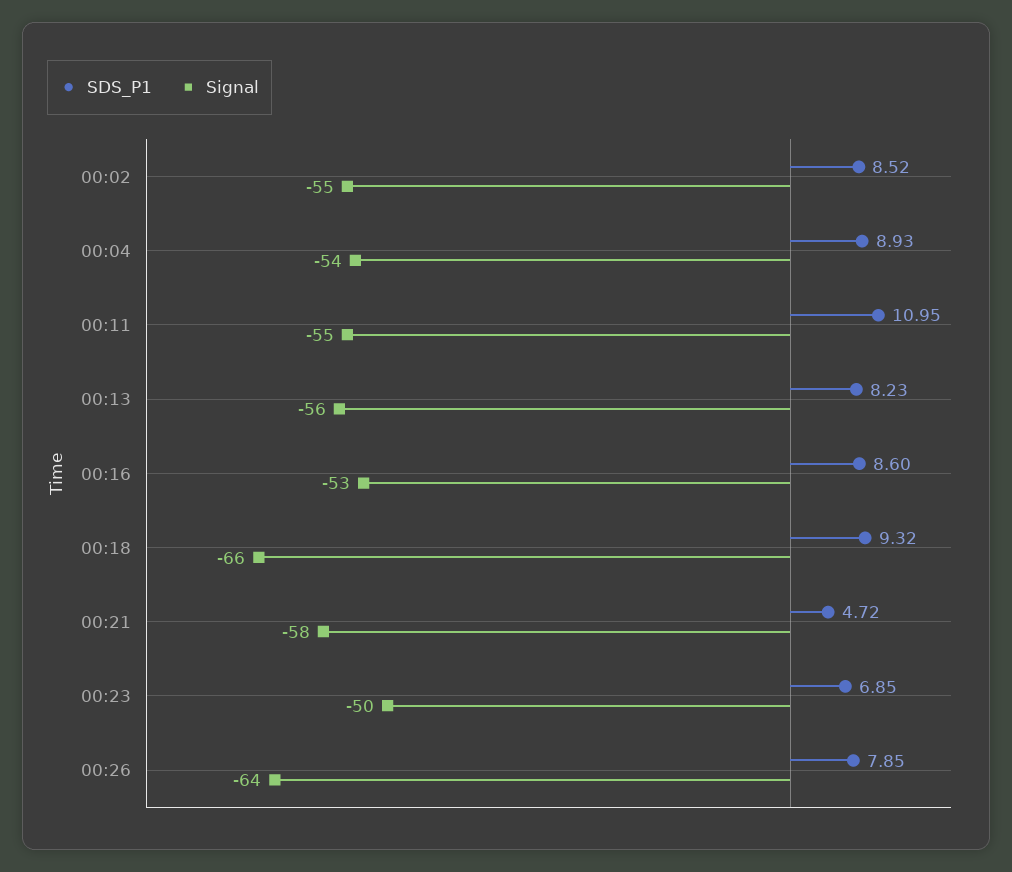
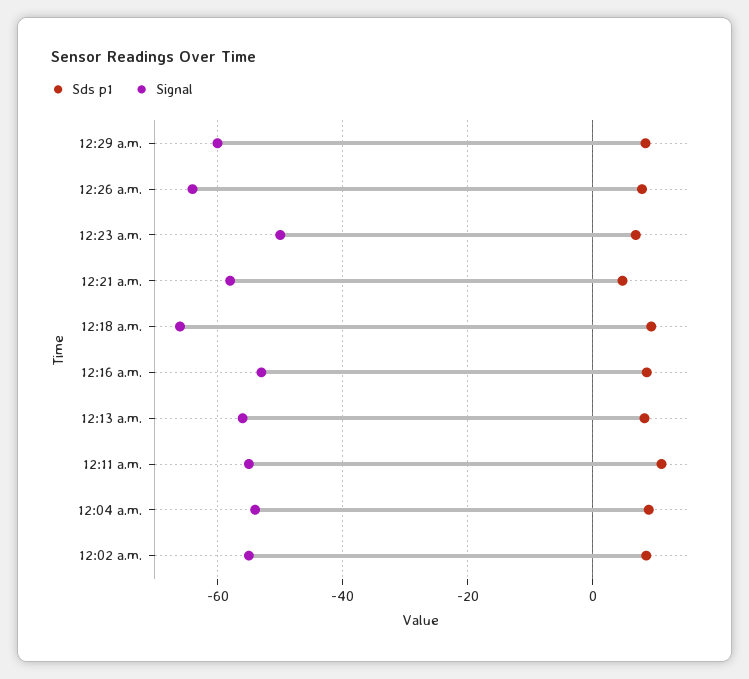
SDS_P1, 12:29 a.m.: none -> 8
Signal, 12:29 a.m.: none -> -60

